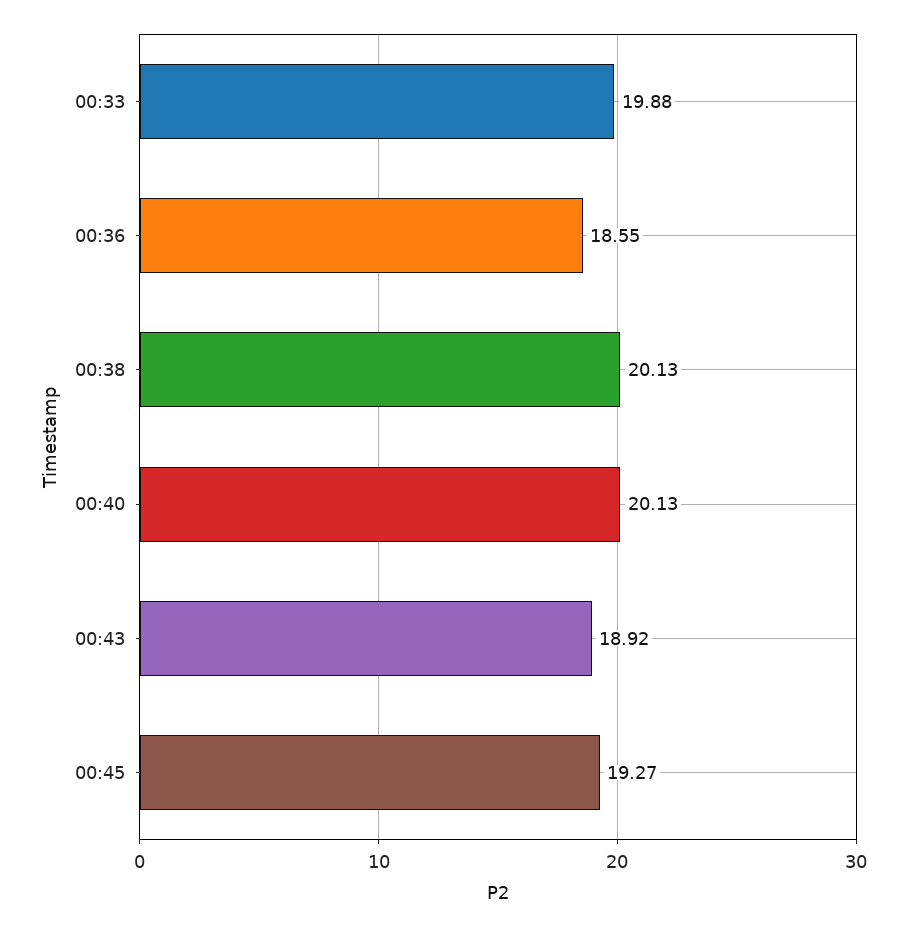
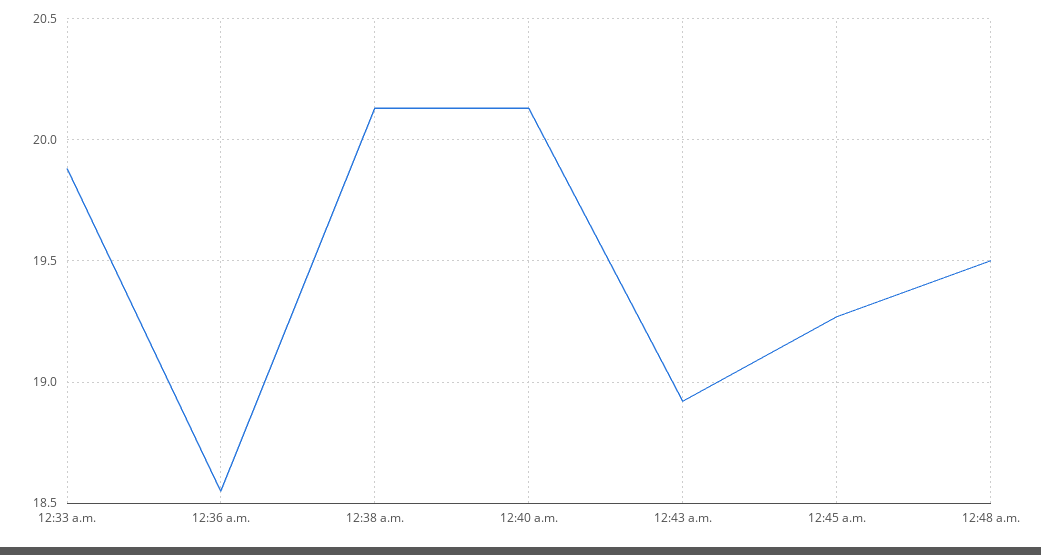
12:48 a.m.: none -> 19.5

